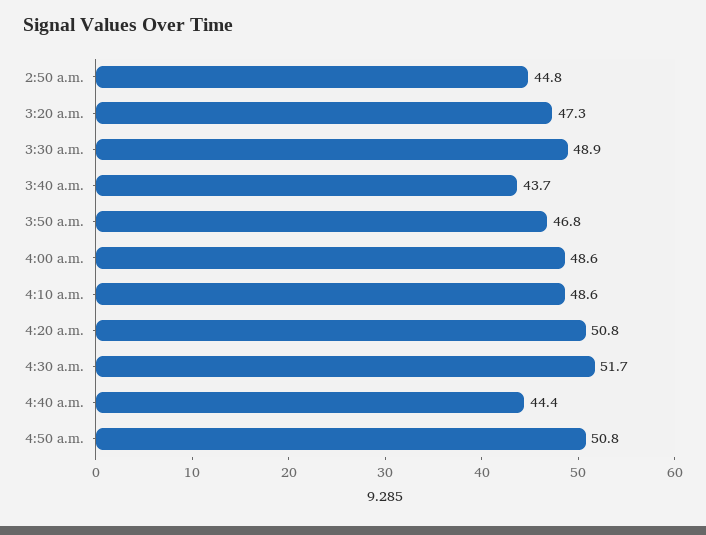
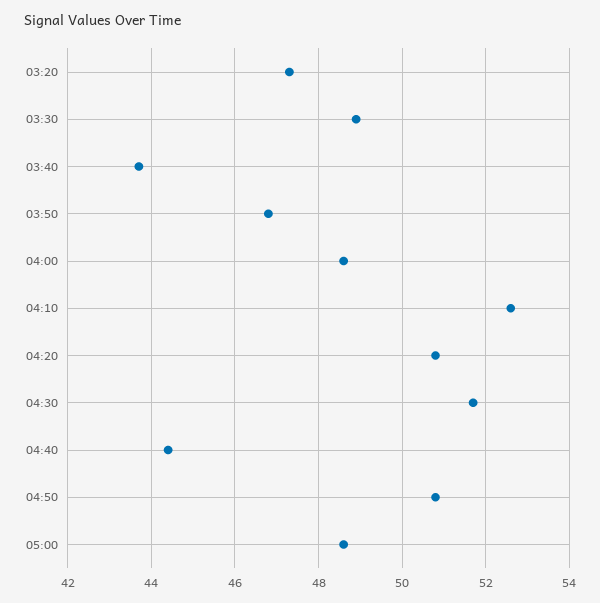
2:50 a.m.: 44.8 -> none
4:10 a.m.: 48.6 -> 52.5
05:00: none -> 48.5

